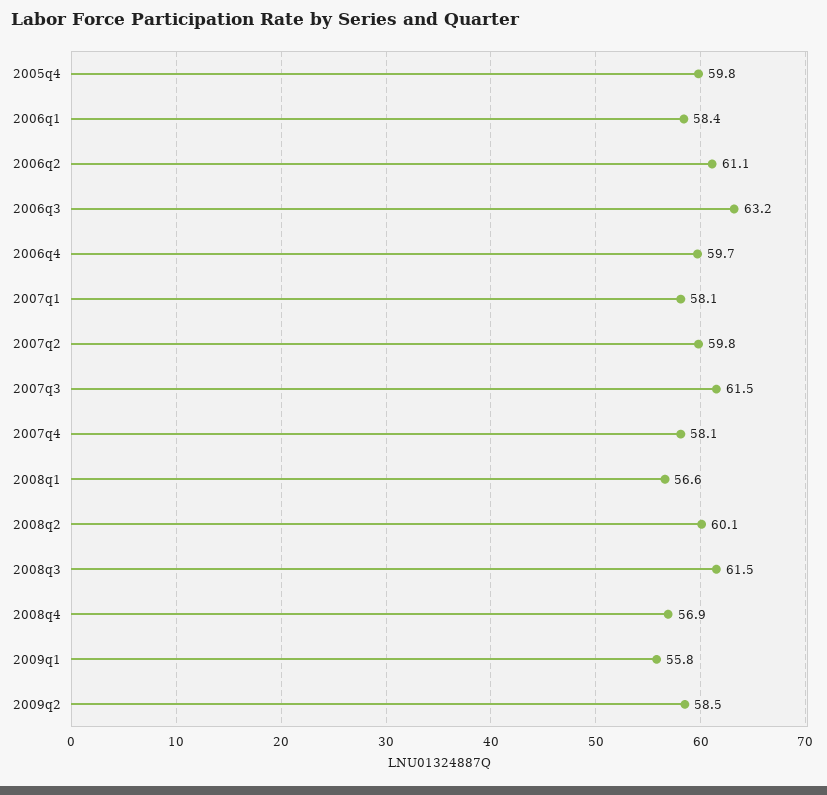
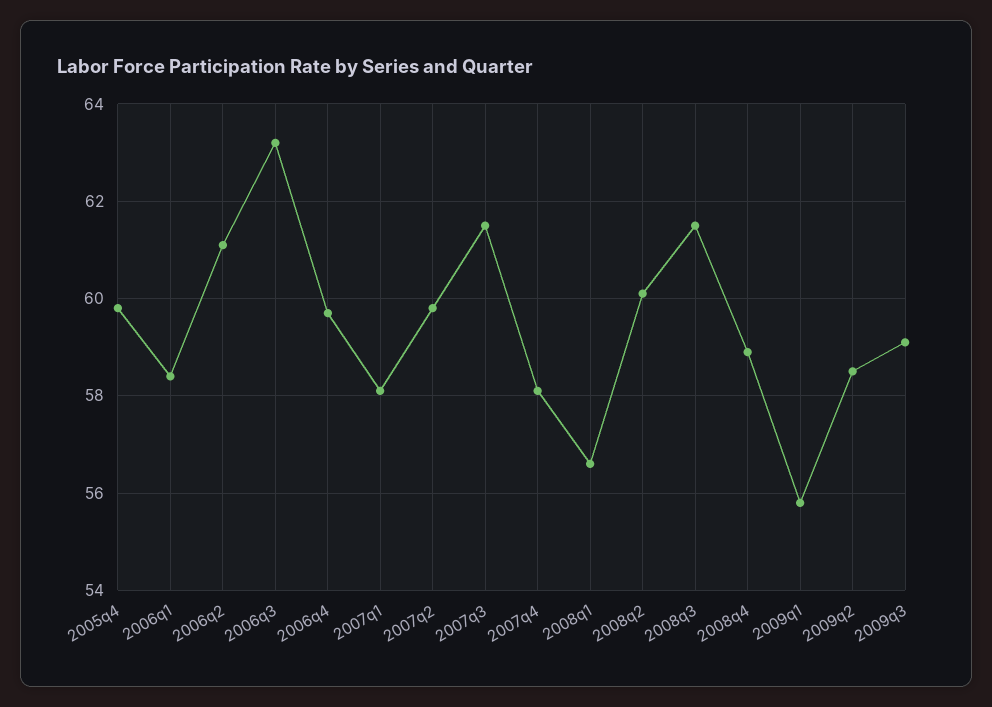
2008q4: 56.9 -> 59
2009q3: none -> 59

